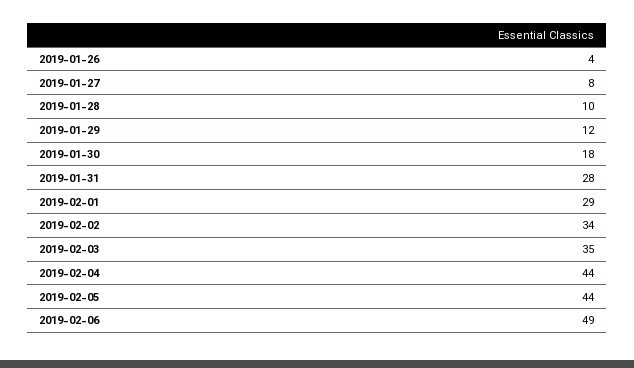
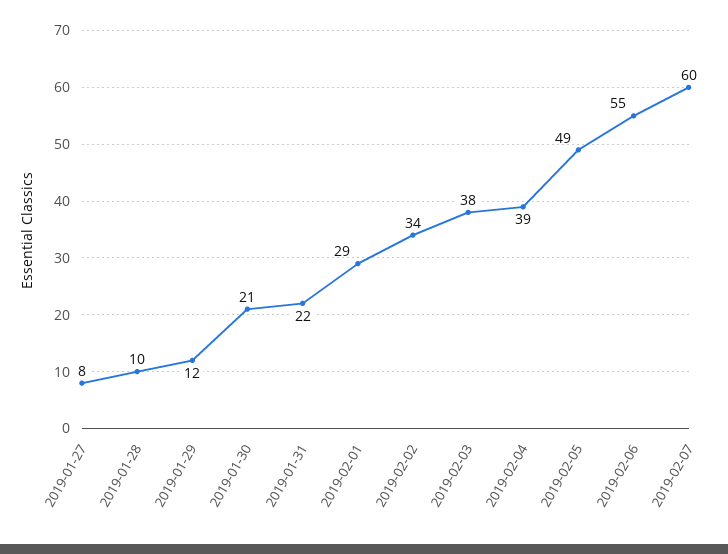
2019-01-26: 4 -> none
2019-01-30: 18 -> 21
2019-01-31: 28 -> 22
2019-02-03: 35 -> 38
2019-02-04: 44 -> 39
2019-02-05: 44 -> 49
2019-02-06: 49 -> 55
2019-02-07: none -> 60

